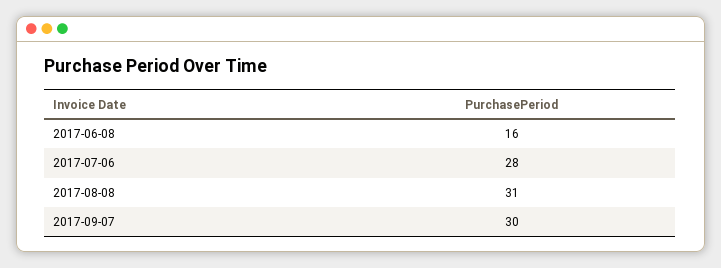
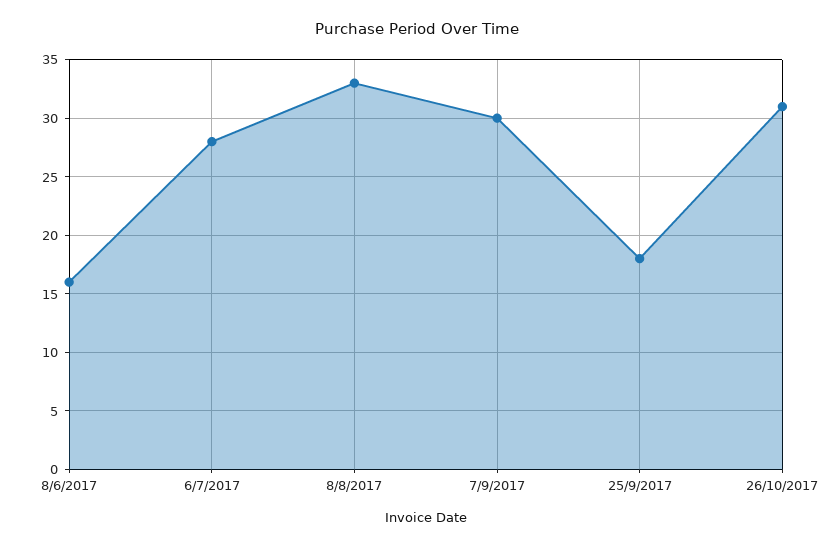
2017-08-08: 31 -> 33
25/9/2017: none -> 18
26/10/2017: none -> 31

